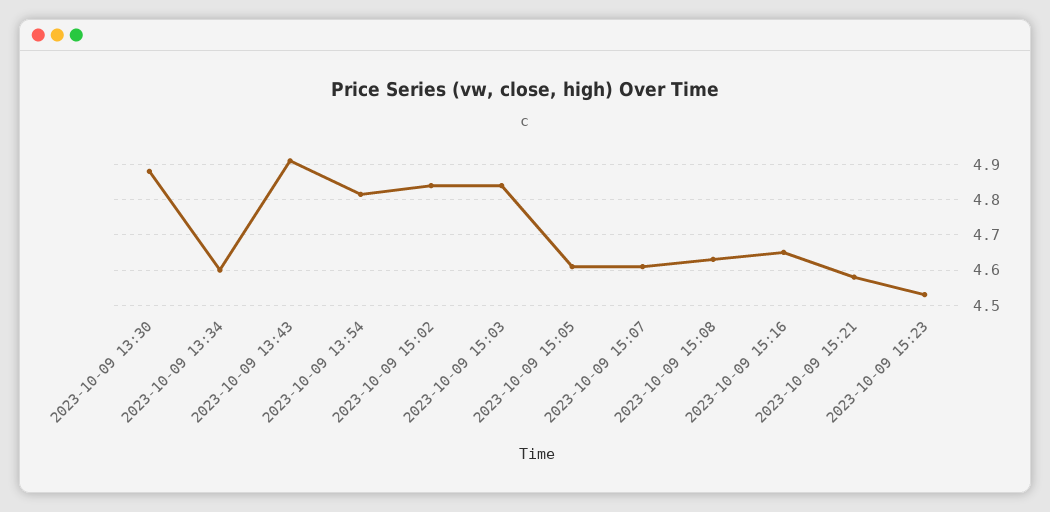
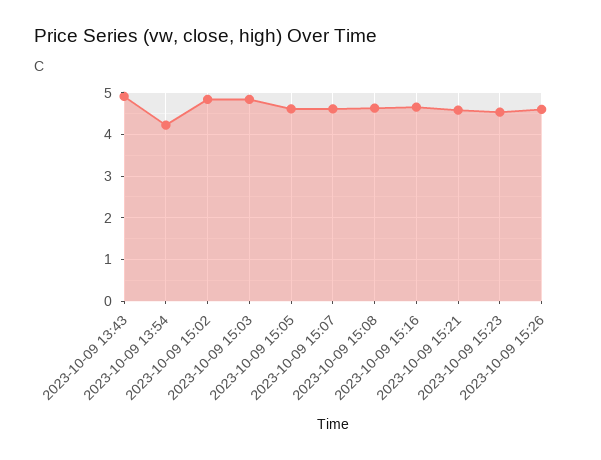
2023-10-09 13:30: 4.88 -> none
2023-10-09 13:34: 4.6 -> none
2023-10-09 13:54: 4.82 -> 4.2
2023-10-09 15:26: none -> 4.6

